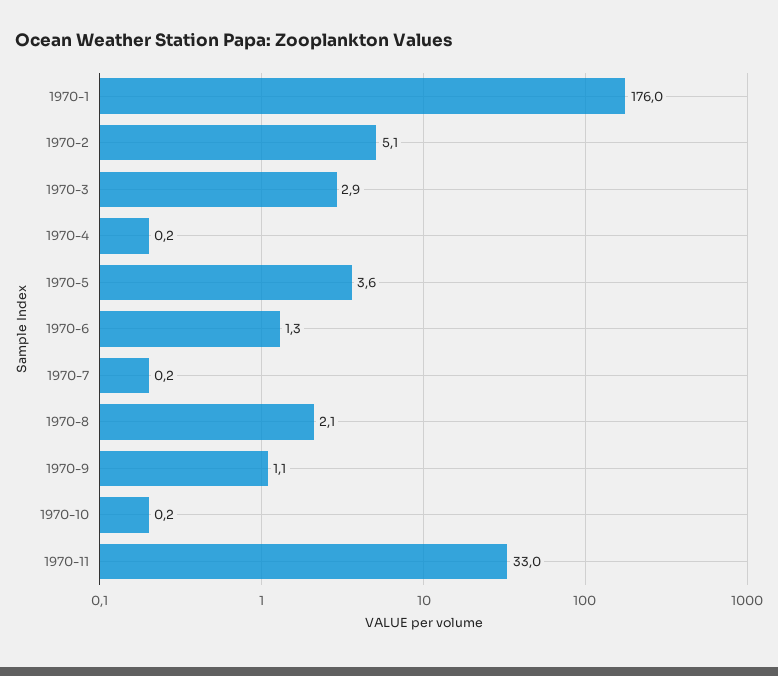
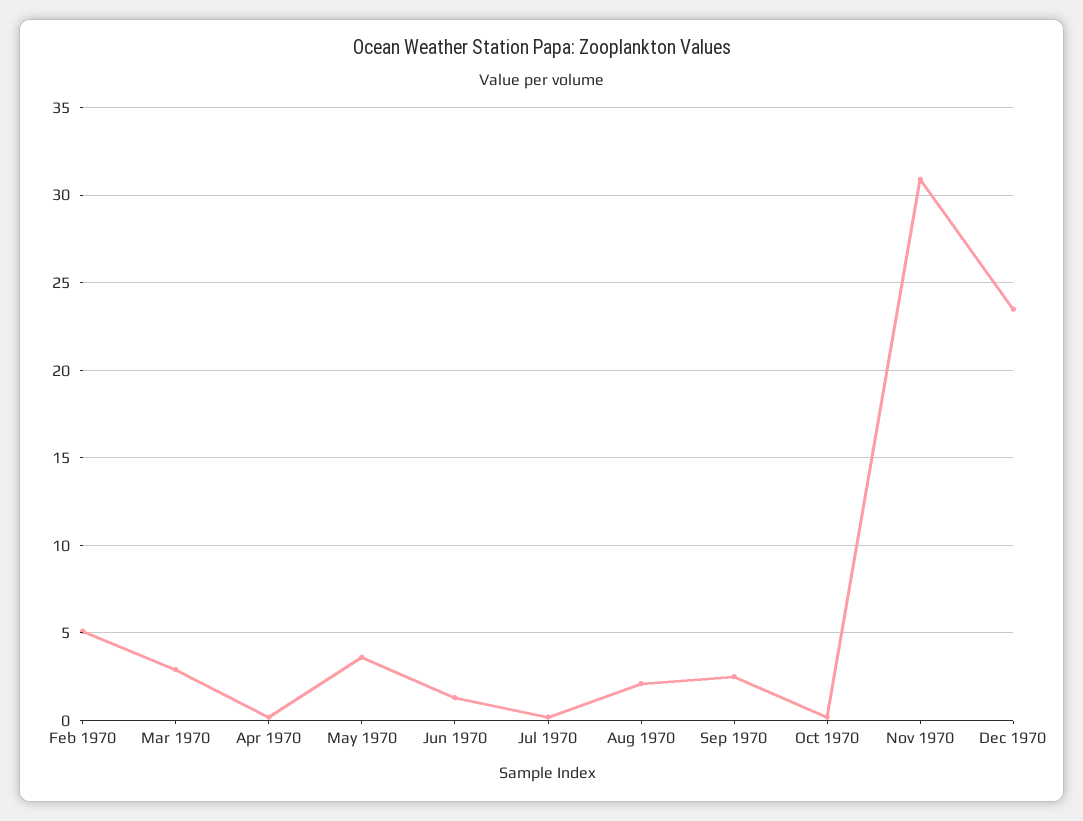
1970-1: 176 -> none
1970-9: 1.1 -> 2.5
1970-11: 33 -> 31
Dec 1970: none -> 23.5

